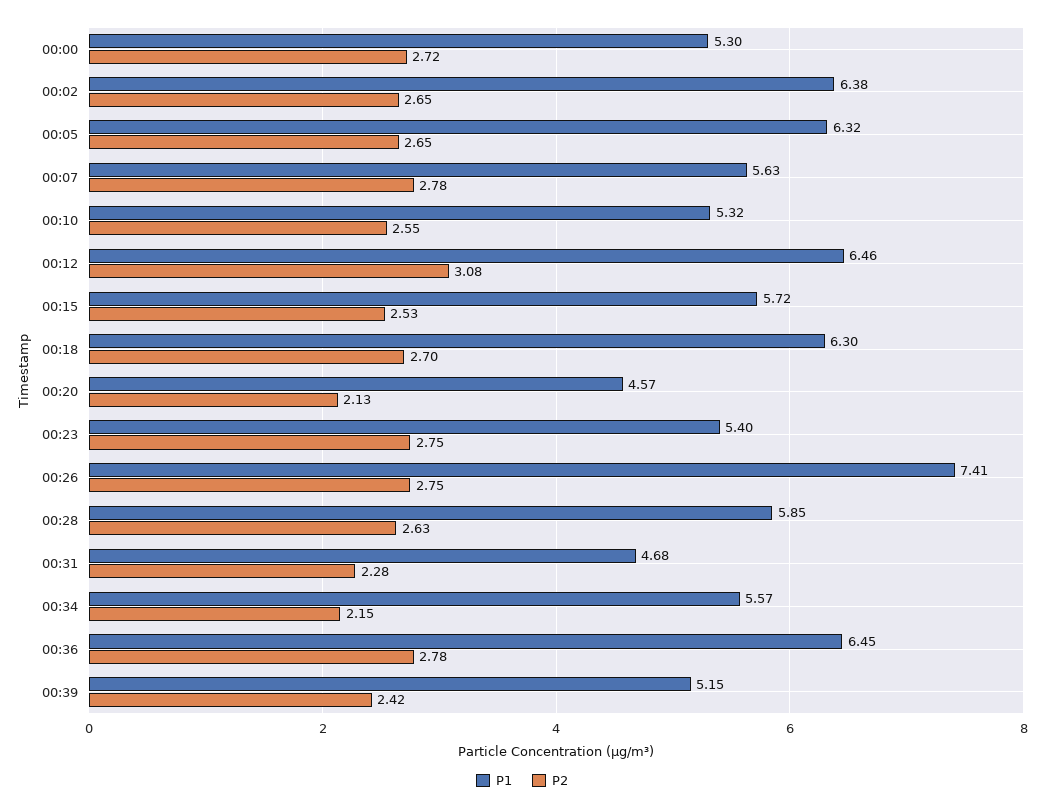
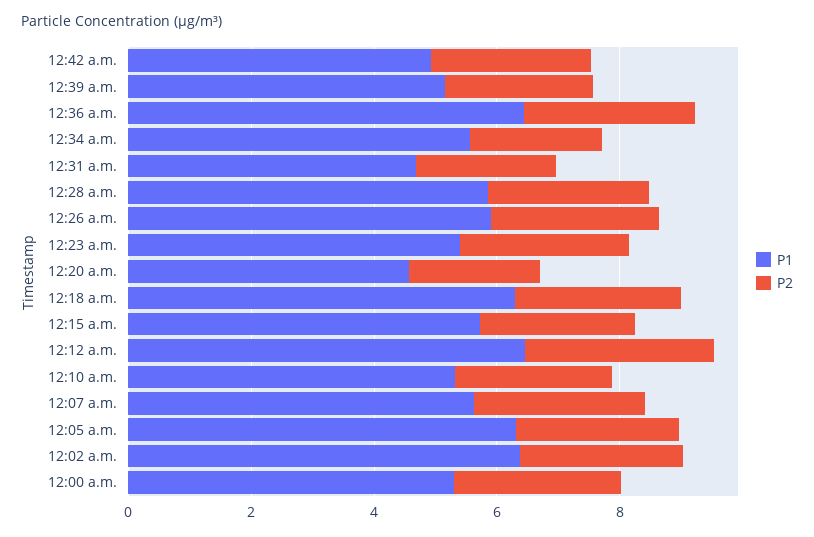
P1, 00:26: 7.41 -> 6
P1, 12:42 a.m.: none -> 5
P2, 12:42 a.m.: none -> 2.5

